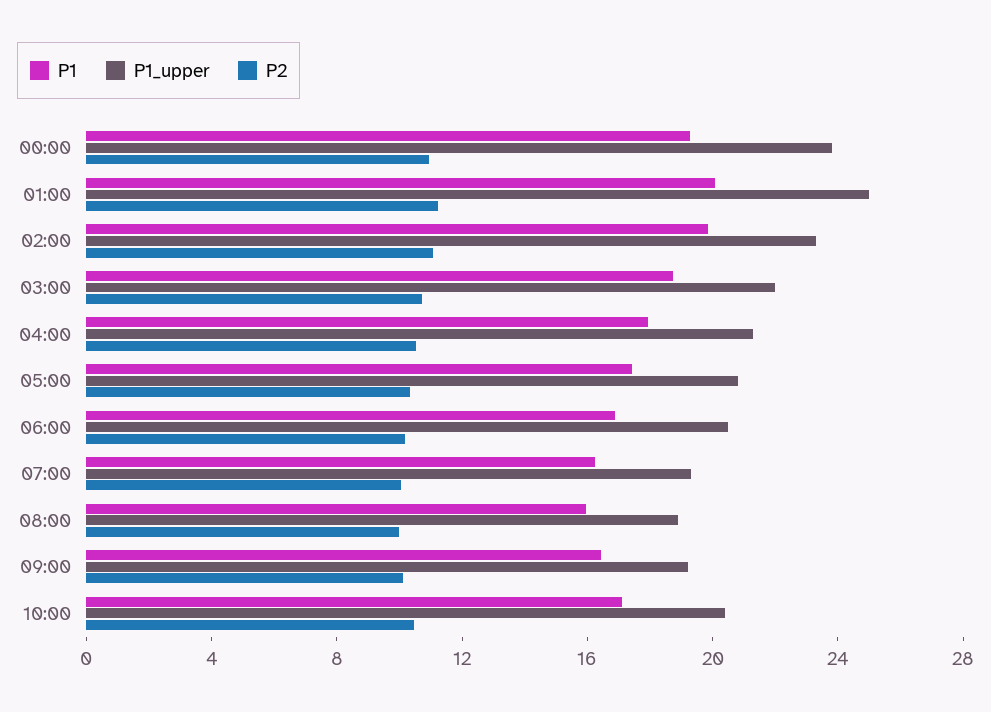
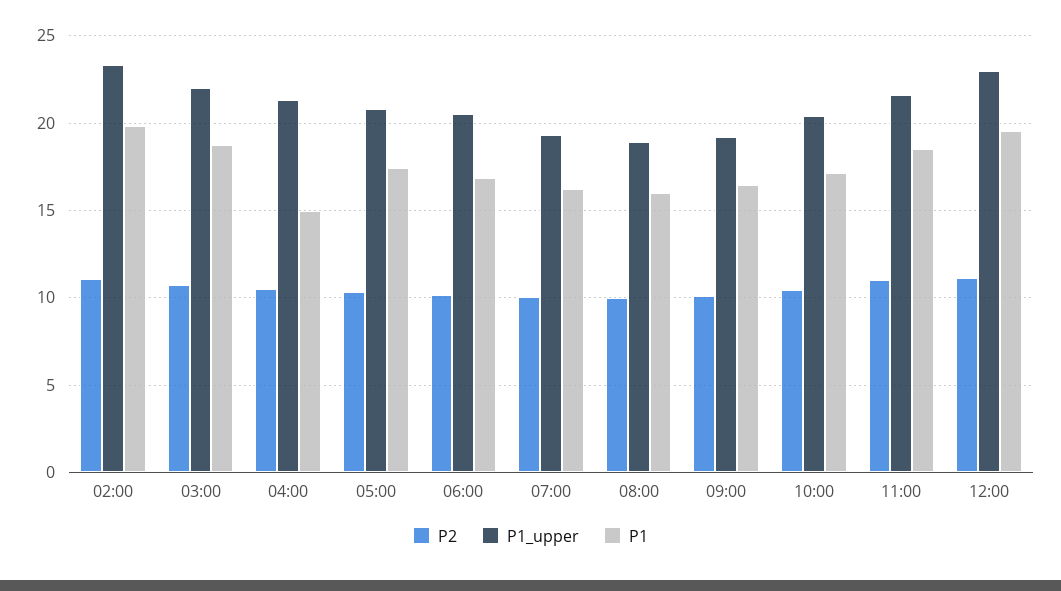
P1, 00:00: 19 -> none
P1_upper, 00:00: 24 -> none
P2, 00:00: 11 -> none
P1, 01:00: 20 -> none
P1_upper, 01:00: 25 -> none
P2, 01:00: 11 -> none
P1, 04:00: 18 -> 15
P2, 11:00: none -> 11
P1_upper, 11:00: none -> 21.5
P1, 11:00: none -> 18.5
P2, 12:00: none -> 11
P1_upper, 12:00: none -> 23
P1, 12:00: none -> 19.5

